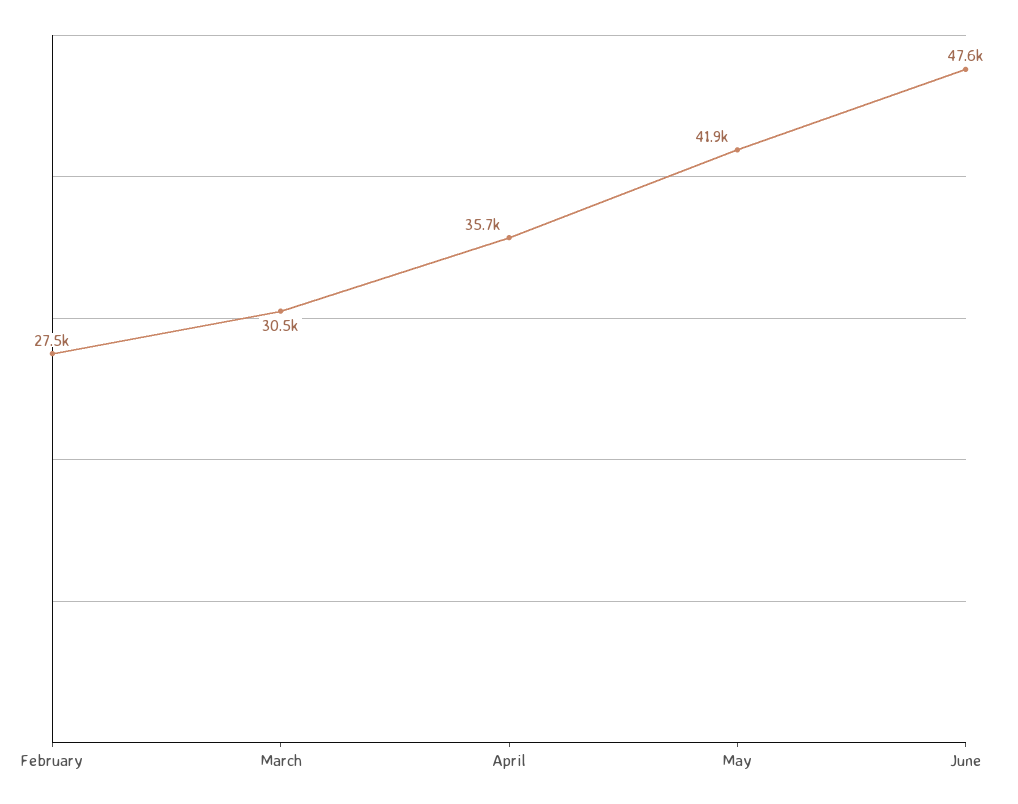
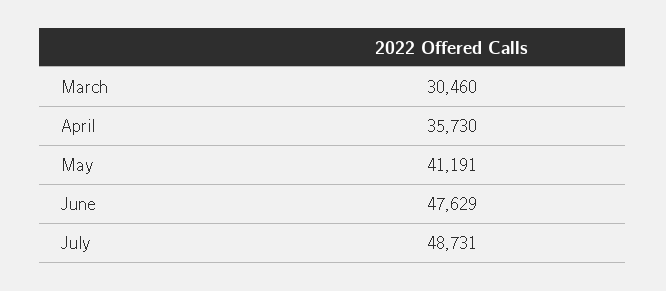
February: 27500 -> none
May: 41900 -> 41191
July: none -> 48731

